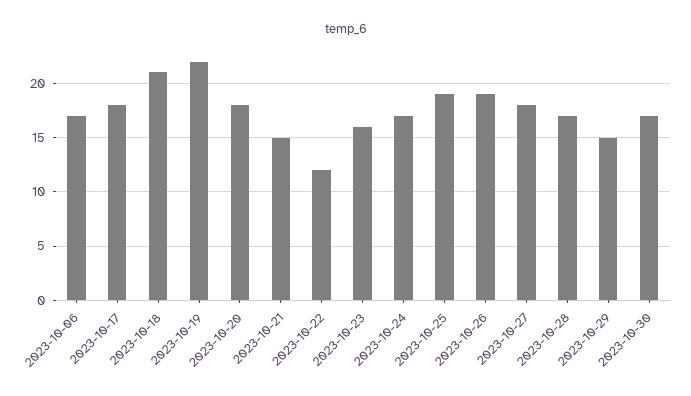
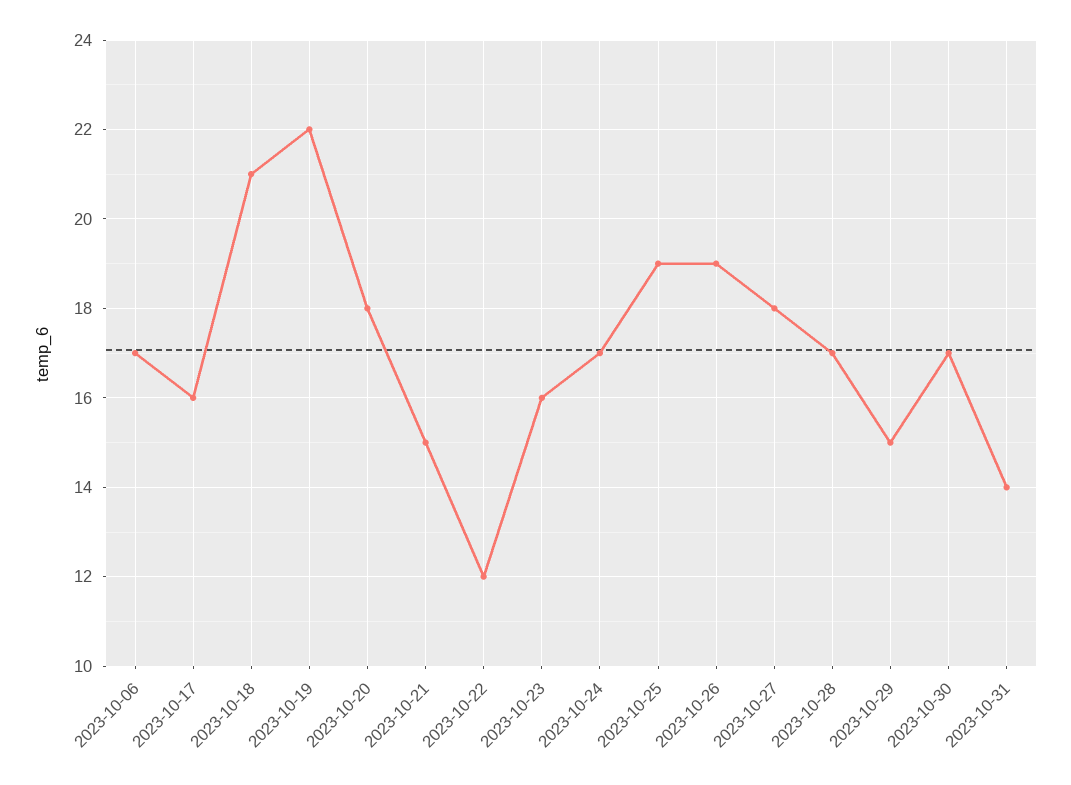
2023-10-17: 18 -> 16
2023-10-31: none -> 14

